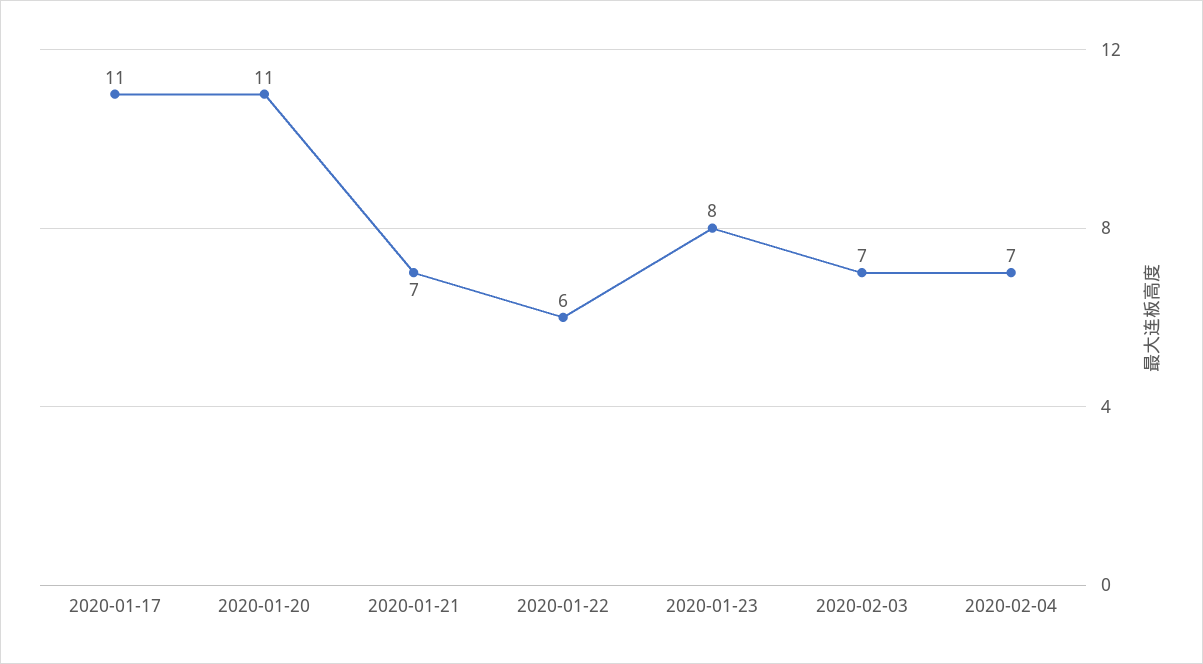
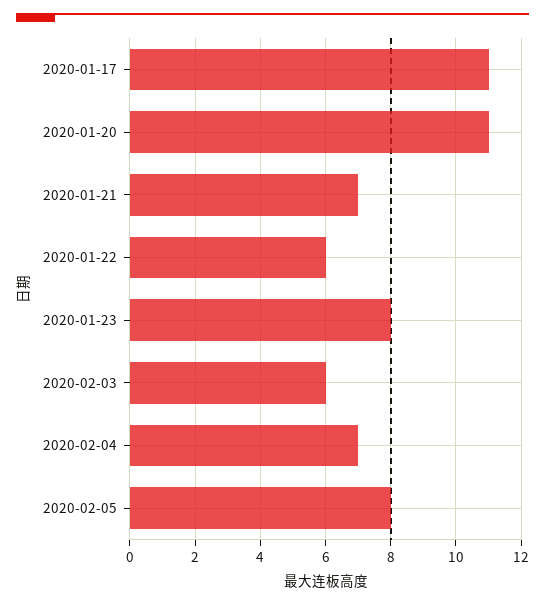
2020-02-03: 7 -> 6
2020-02-05: none -> 8

